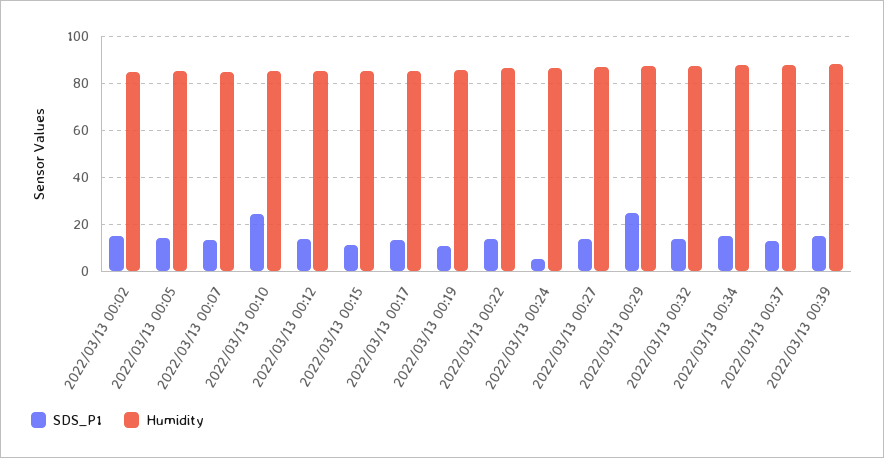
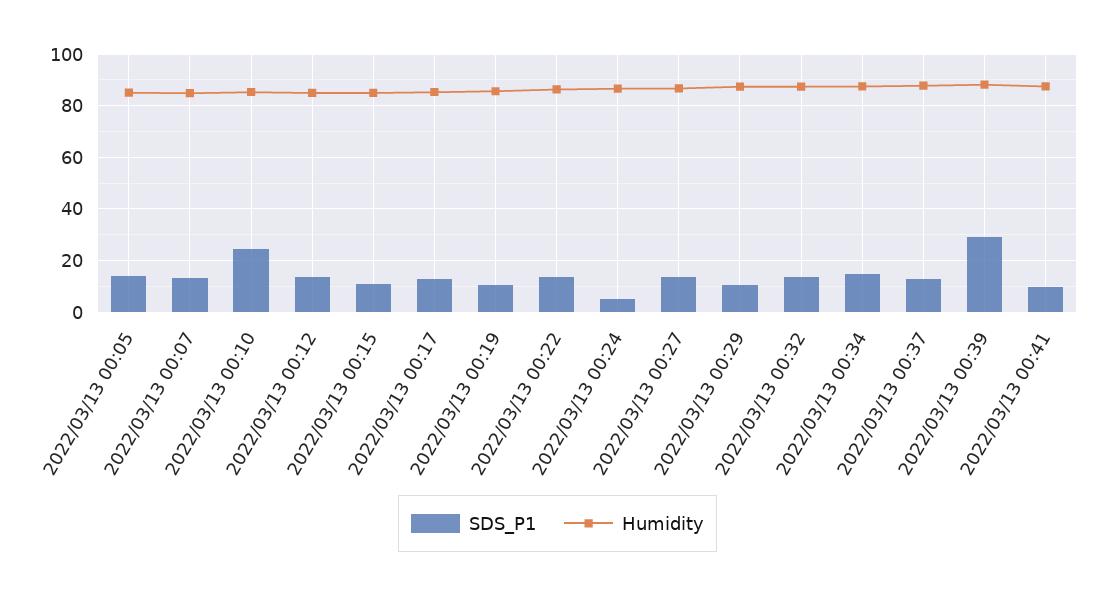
SDS_P1, 2022/03/13 00:02: 15 -> none
Humidity, 2022/03/13 00:02: 85 -> none
SDS_P1, 2022/03/13 00:29: 25 -> 10
SDS_P1, 2022/03/13 00:39: 15 -> 30
SDS_P1, 2022/03/13 00:41: none -> 10
Humidity, 2022/03/13 00:41: none -> 87.5

